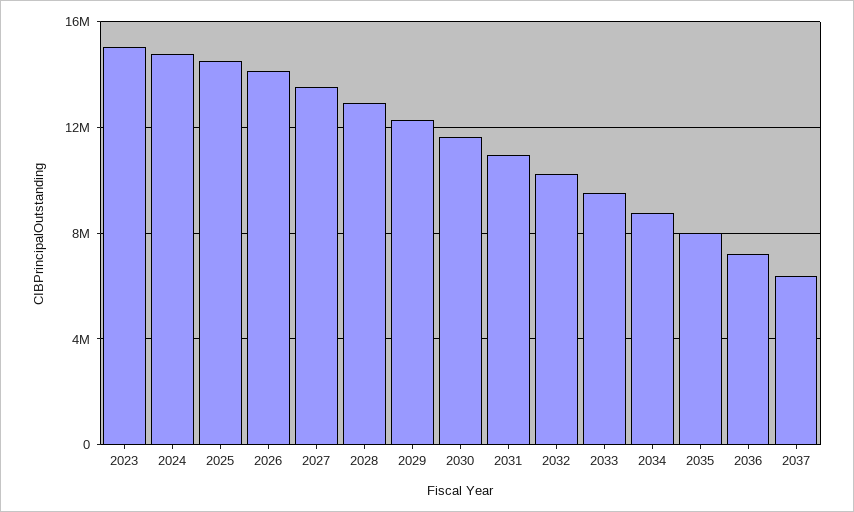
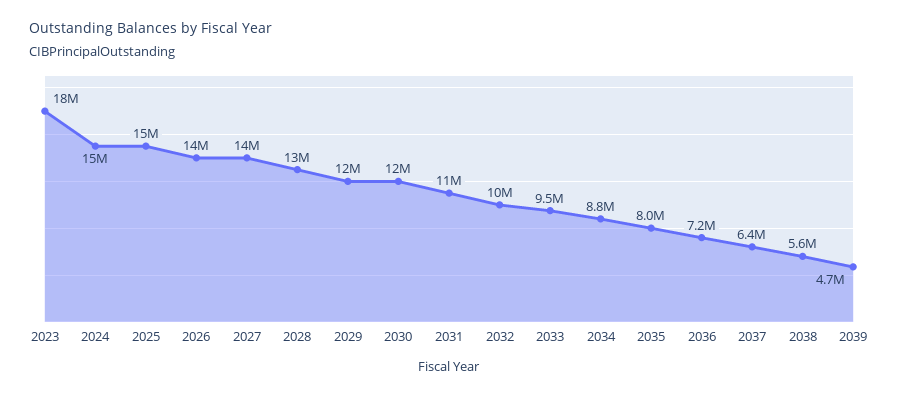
2023: 15000000 -> 18000000
2038: none -> 5600000
2039: none -> 4700000

